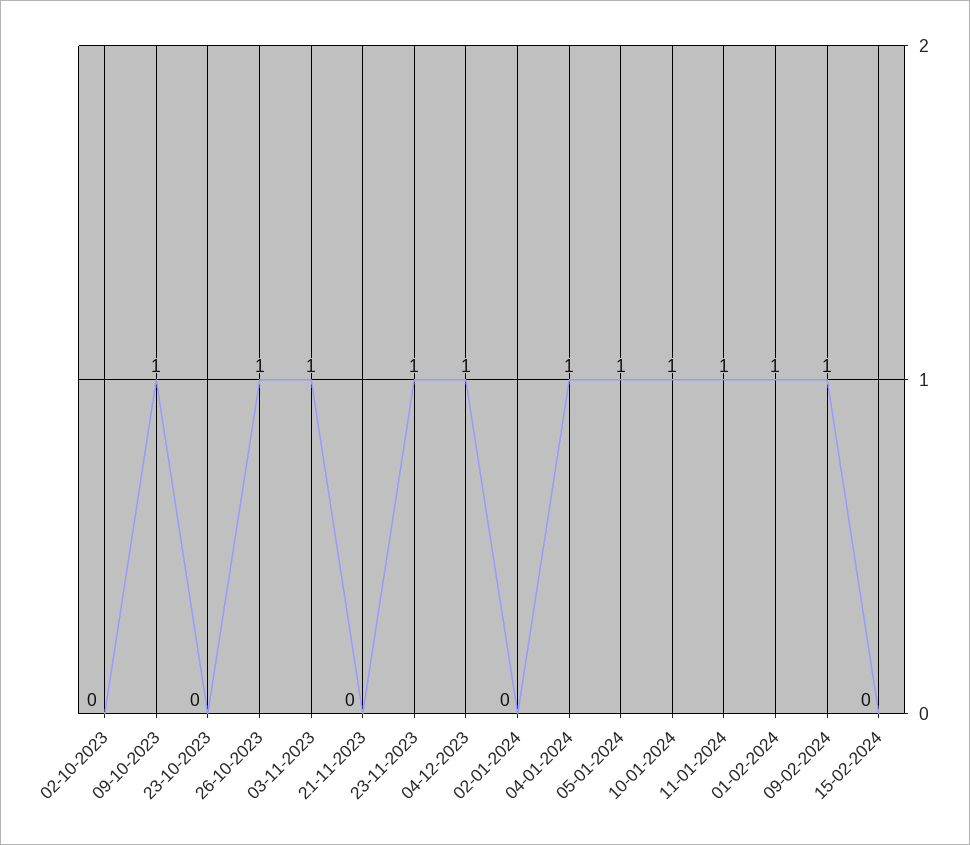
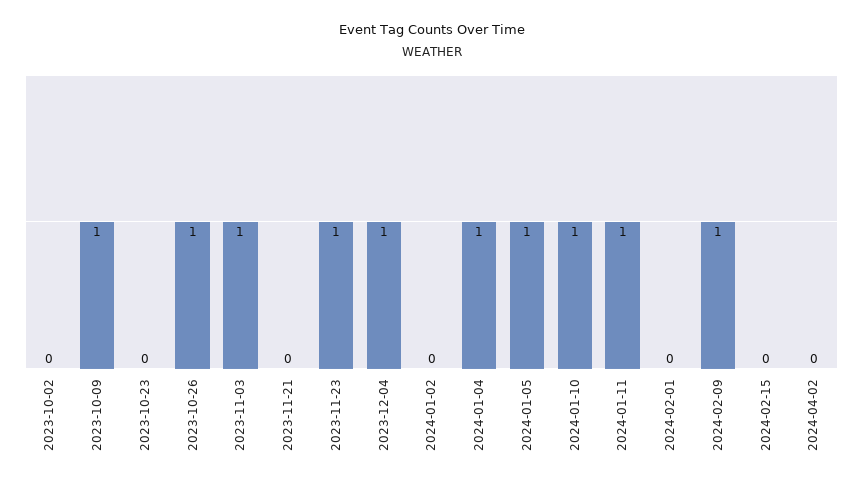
01-02-2024: 1 -> 0
2024-04-02: none -> 0

